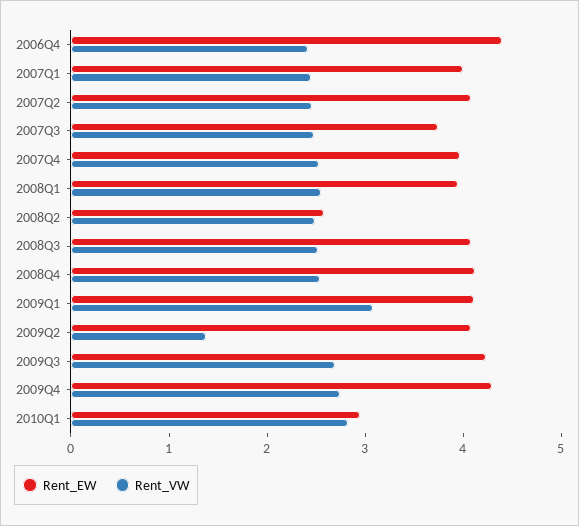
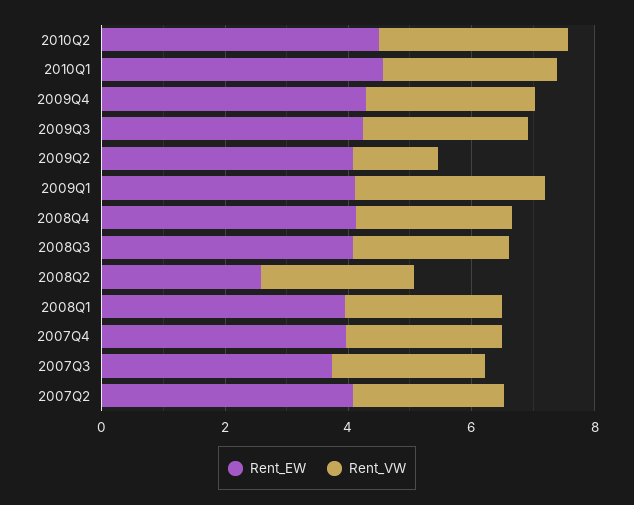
Rent_EW, 2006Q4: 4.4 -> none
Rent_VW, 2006Q4: 2.4 -> none
Rent_EW, 2007Q1: 4 -> none
Rent_VW, 2007Q1: 2.4 -> none
Rent_EW, 2010Q1: 3 -> 4.5
Rent_EW, 2010Q2: none -> 4.5
Rent_VW, 2010Q2: none -> 3

